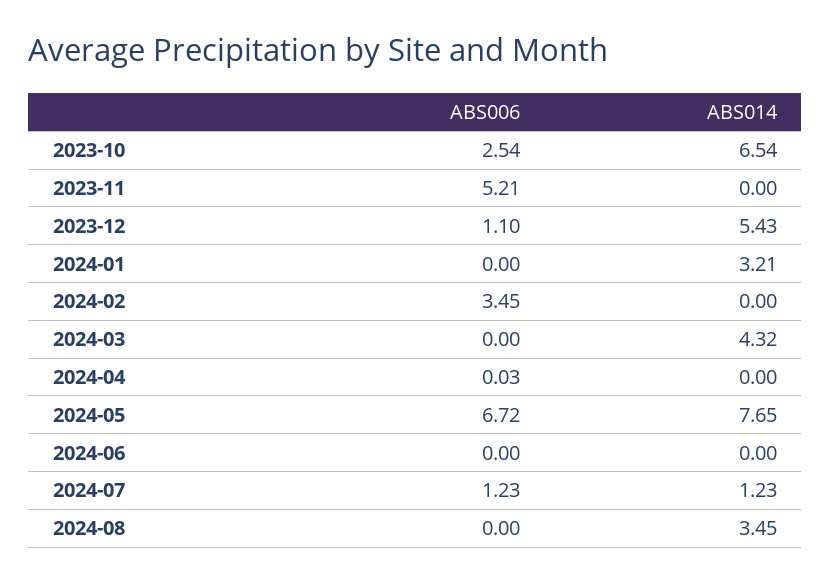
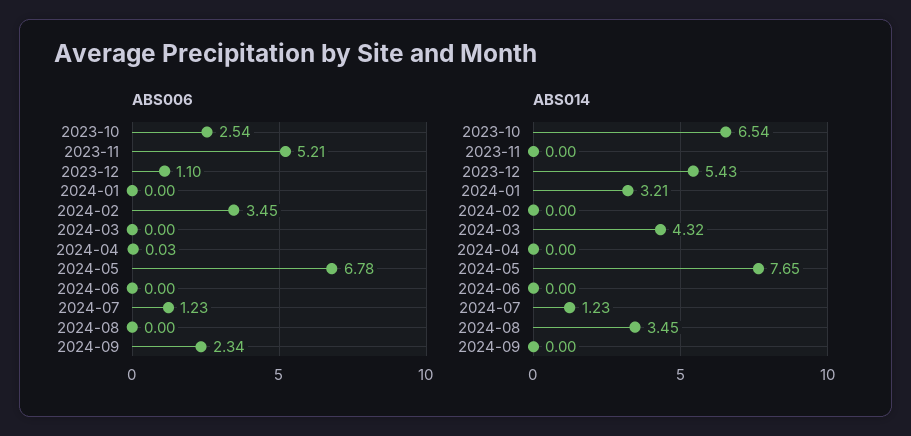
ABS006, 2024-05: 6.72 -> 6.78
ABS006, 2024-09: none -> 2.34
ABS014, 2024-09: none -> 0

